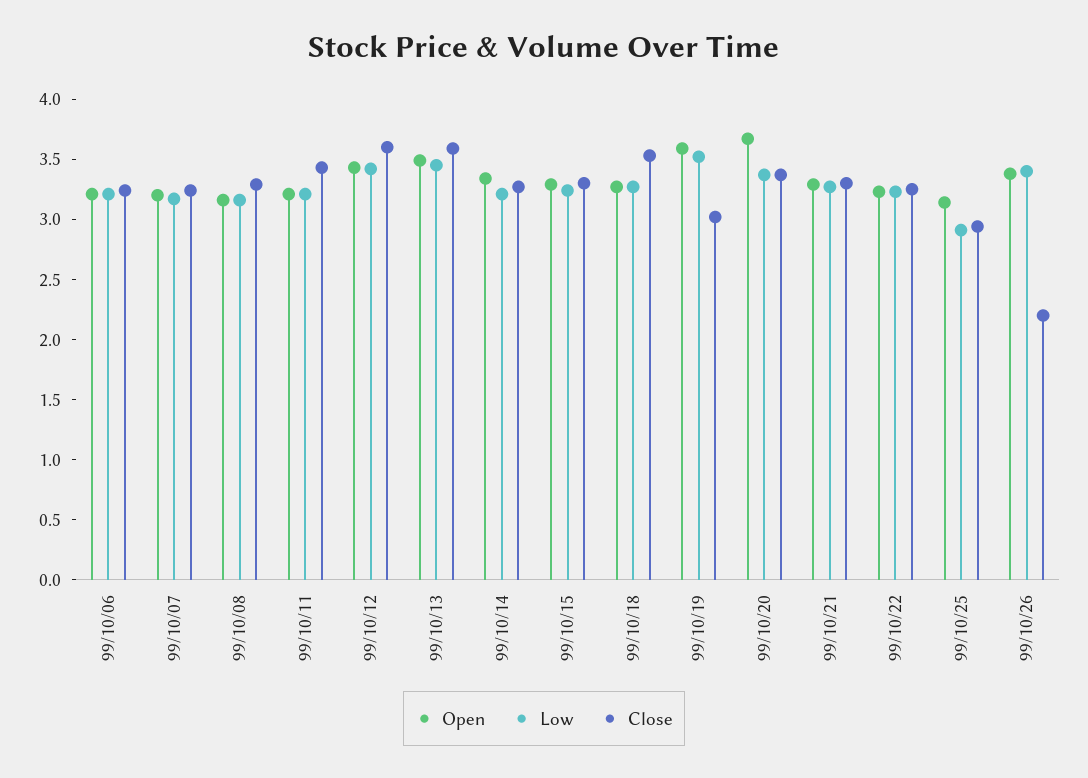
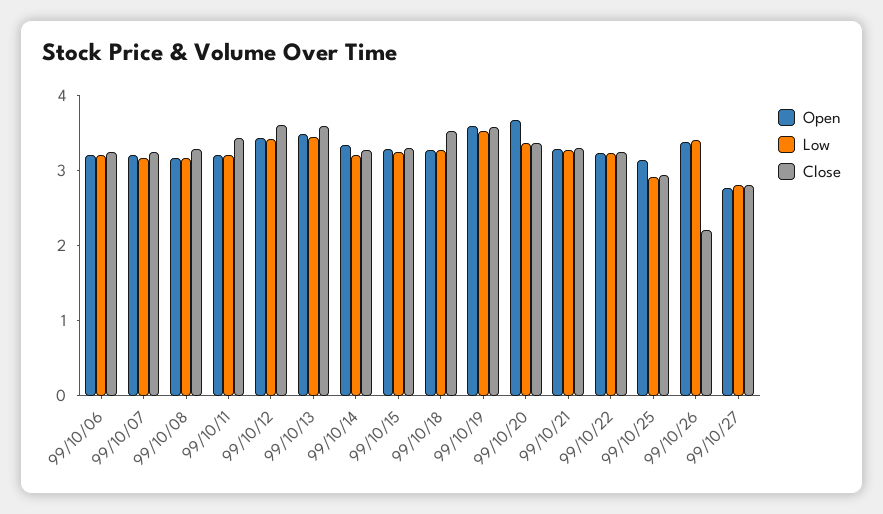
Close, 99/10/19: 3 -> 3.6
Open, 99/10/27: none -> 2.8
Low, 99/10/27: none -> 2.8
Close, 99/10/27: none -> 2.8

